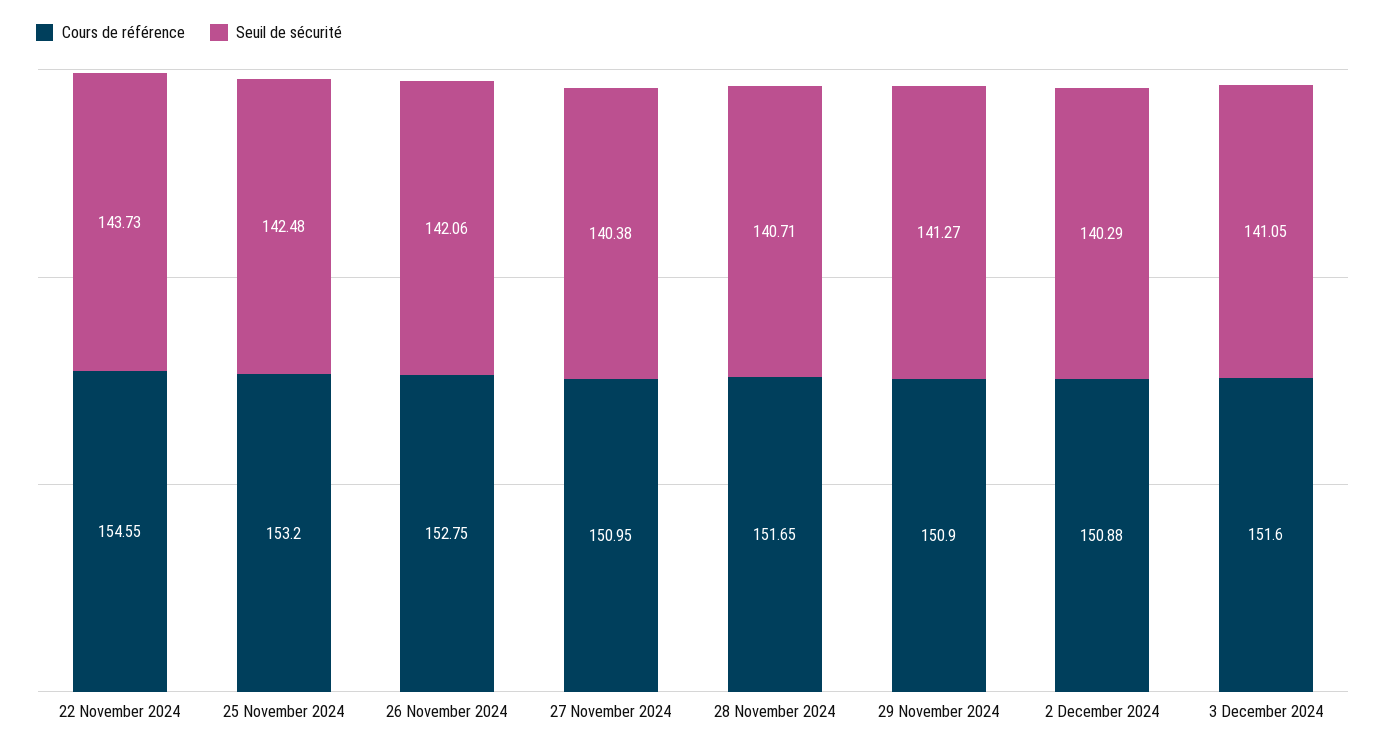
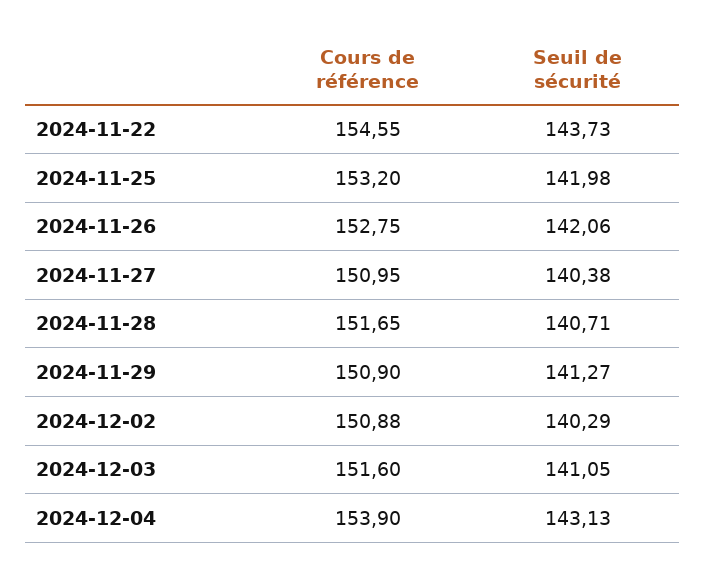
Seuil de sécurité, 25 November 2024: 142.48 -> 141.98
Cours de référence, 2024-12-04: none -> 153.9
Seuil de sécurité, 2024-12-04: none -> 143.13

